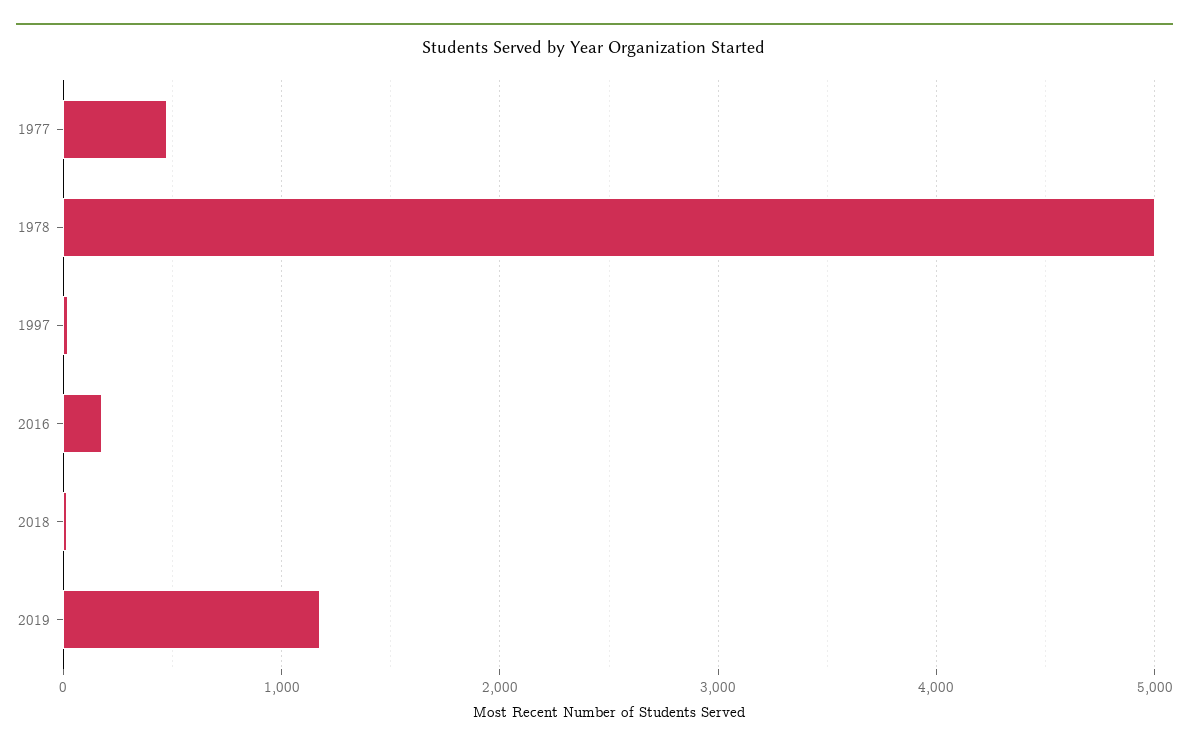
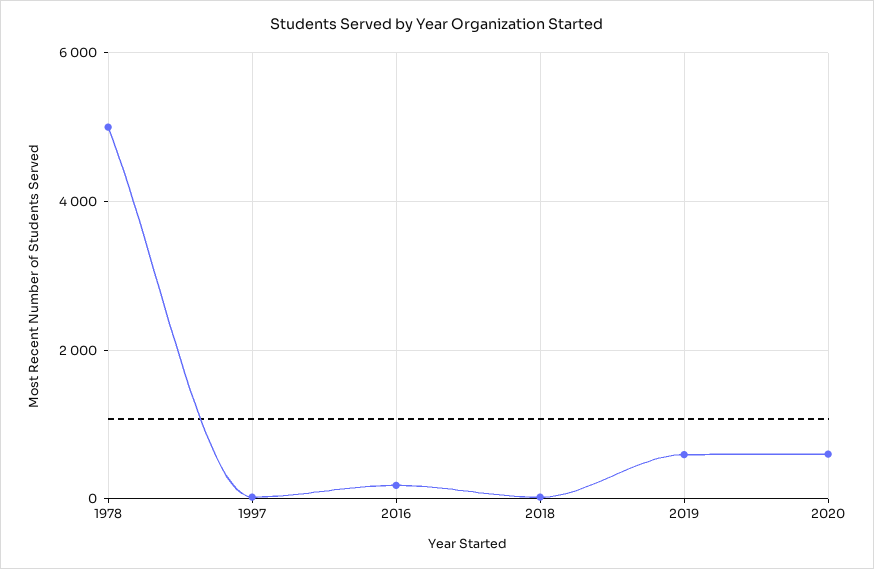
1977: 500 -> none
2019: 1200 -> 600
2020: none -> 600

